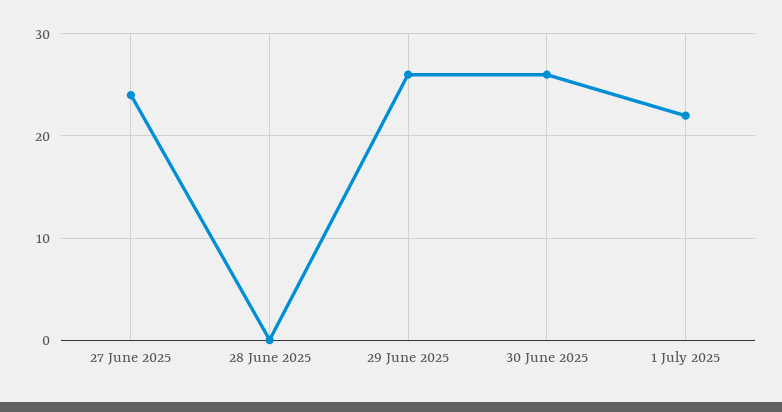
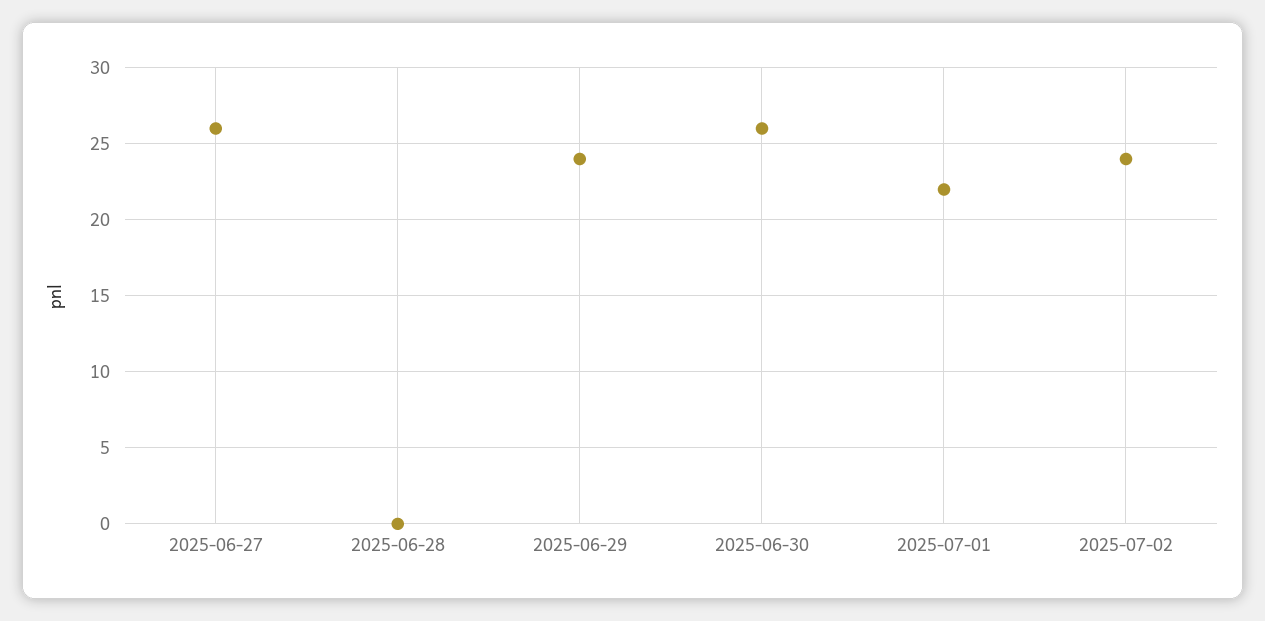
27 June 2025: 24 -> 26
29 June 2025: 26 -> 24
2025-07-02: none -> 24

